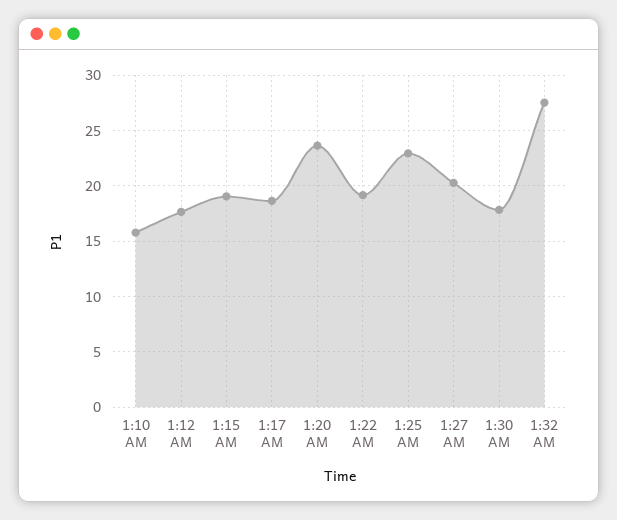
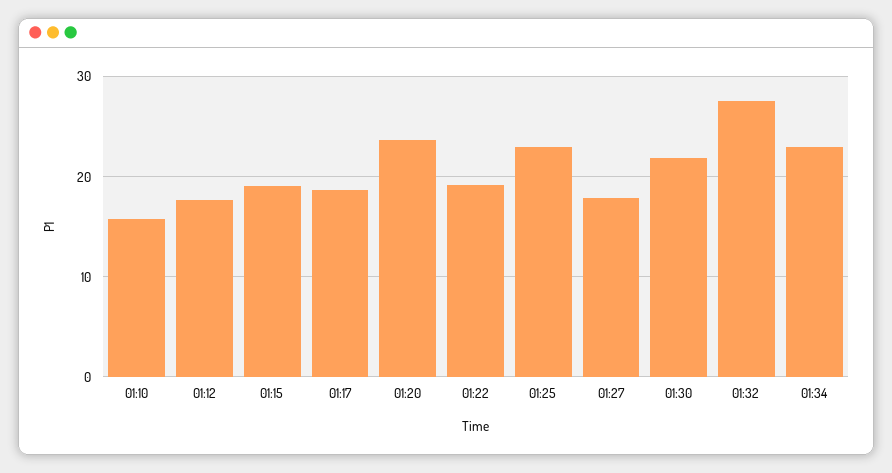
1:27 AM: 20 -> 18
1:30 AM: 18 -> 22
01:34: none -> 23

